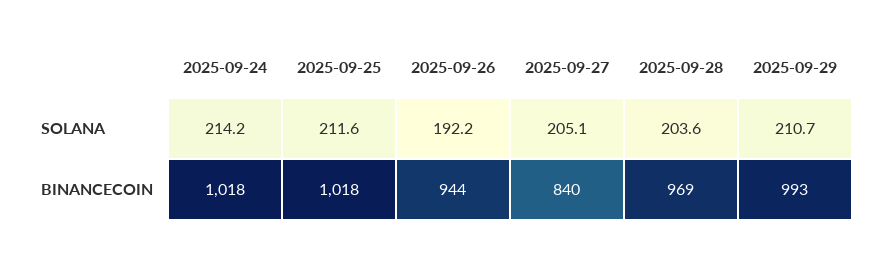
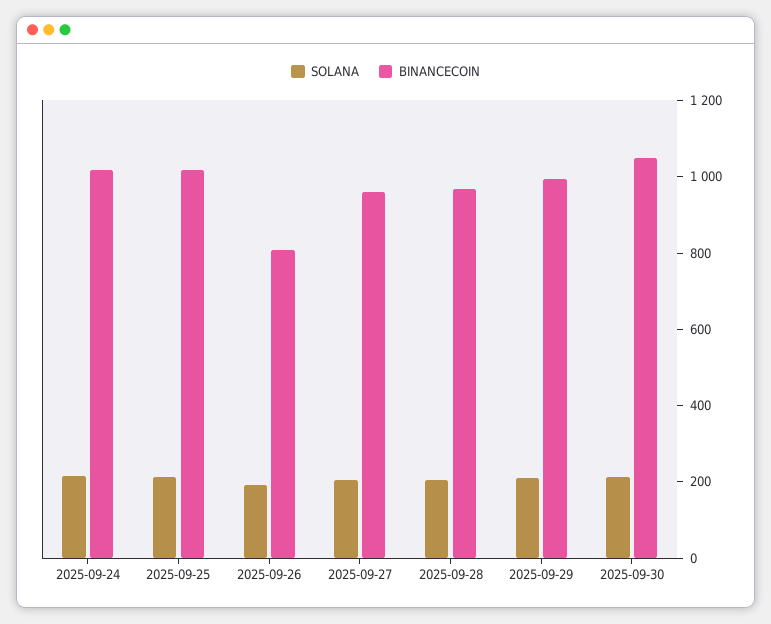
BINANCECOIN, 2025-09-26: 944 -> 800
BINANCECOIN, 2025-09-27: 840 -> 950
SOLANA, 2025-09-30: none -> 200
BINANCECOIN, 2025-09-30: none -> 1050

